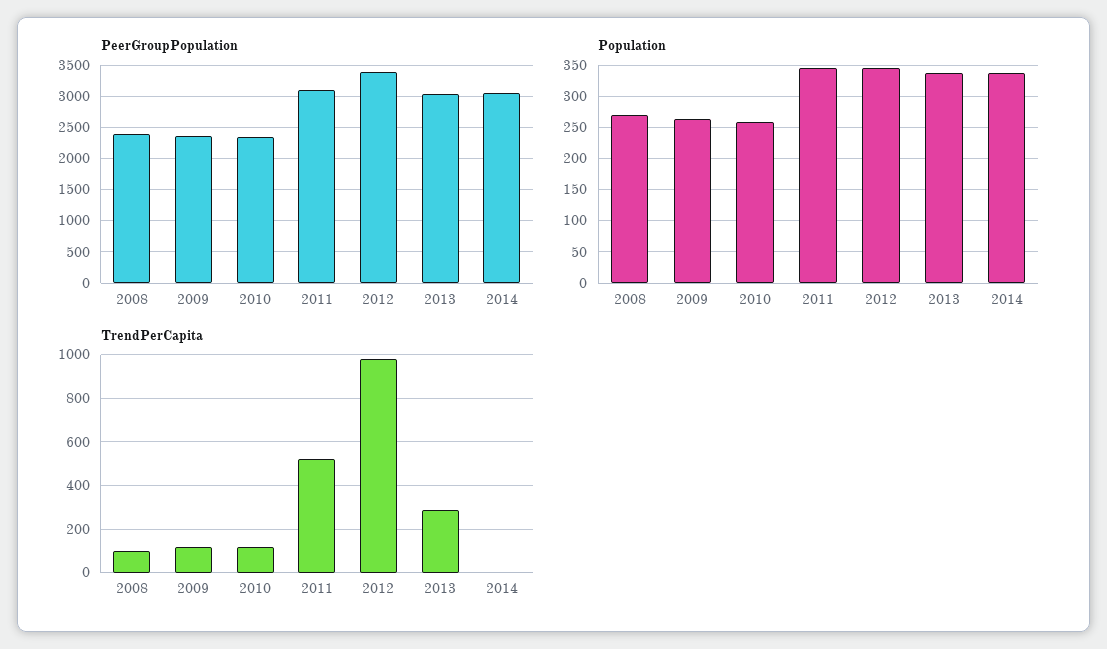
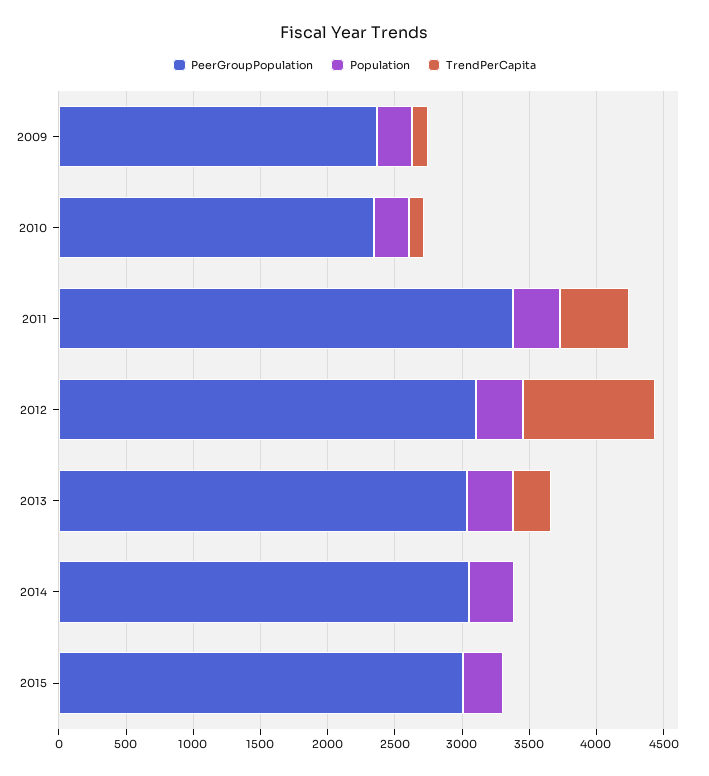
PeerGroupPopulation, 2008: 2400 -> none
PeerGroupPopulation, 2011: 3100 -> 3400
PeerGroupPopulation, 2012: 3400 -> 3100
Population, 2008: 270 -> none
TrendPerCapita, 2008: 100 -> none
PeerGroupPopulation, 2015: none -> 3000
Population, 2015: none -> 300
TrendPerCapita, 2015: none -> 0

